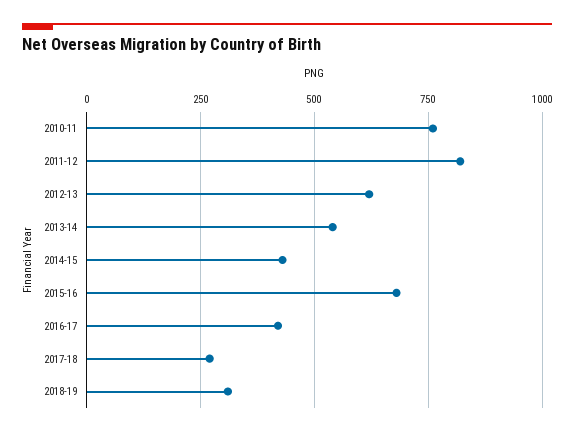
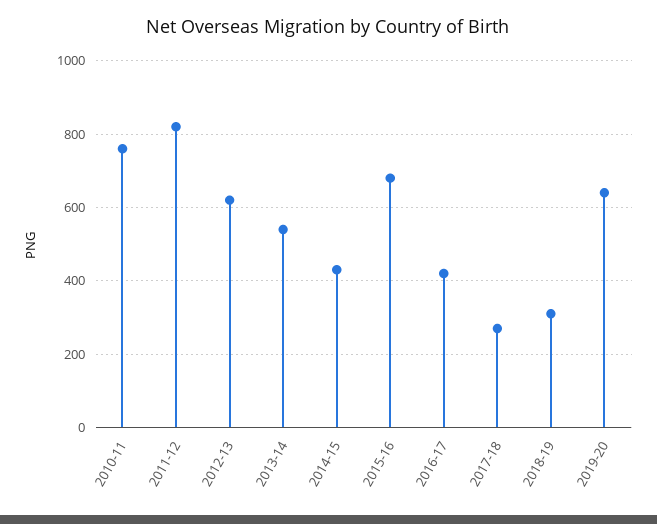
2019-20: none -> 640

